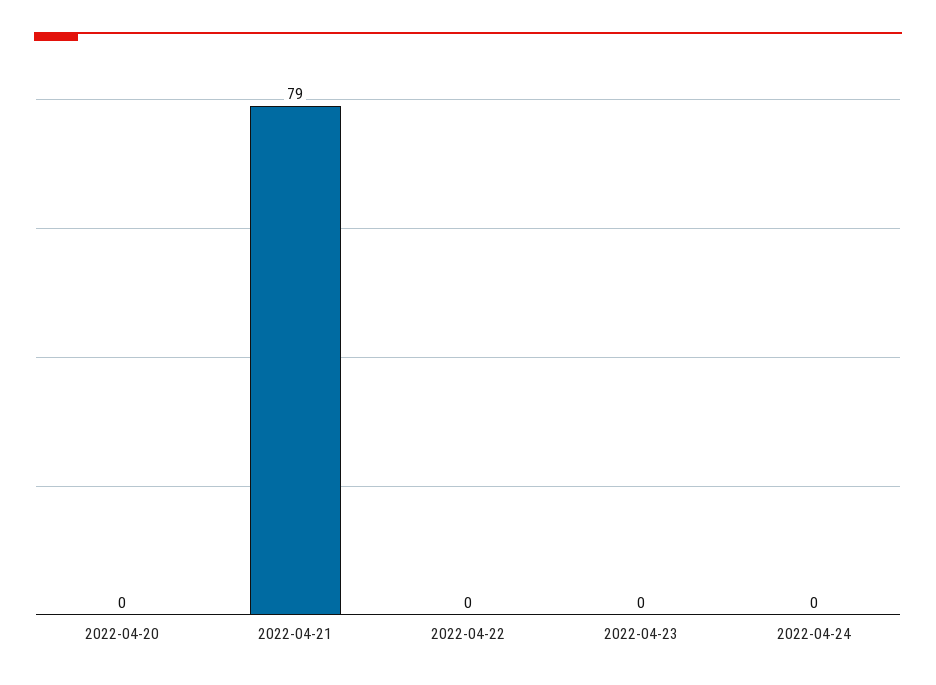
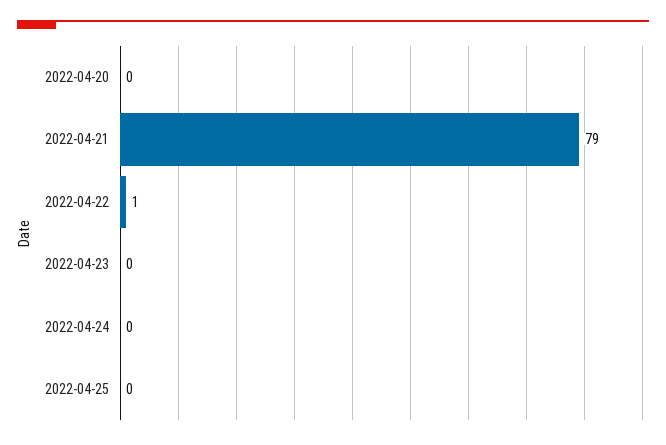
2022-04-22: 0 -> 1
2022-04-25: none -> 0

